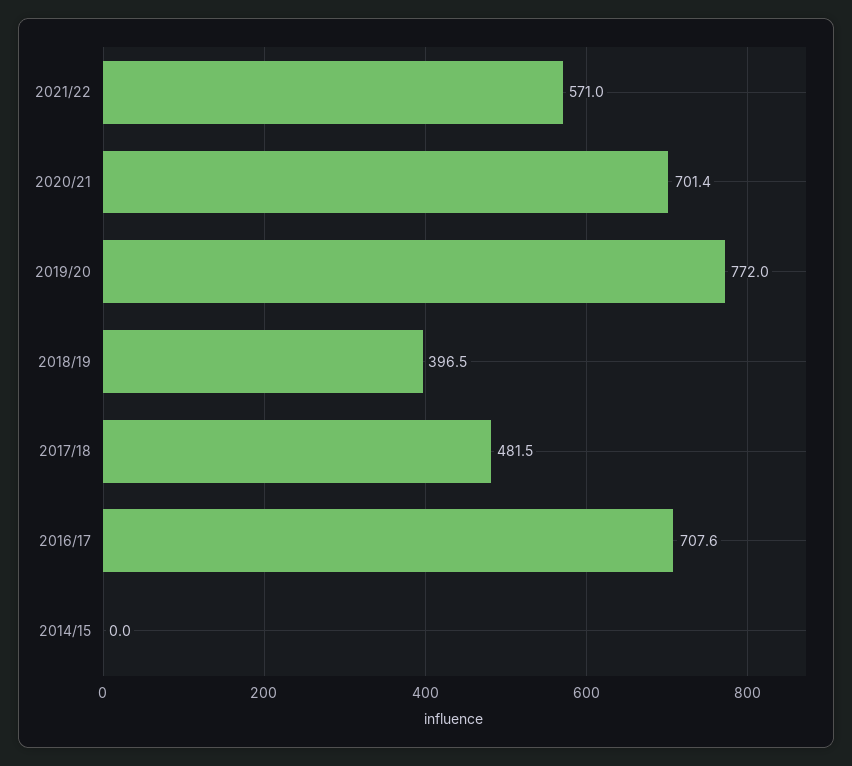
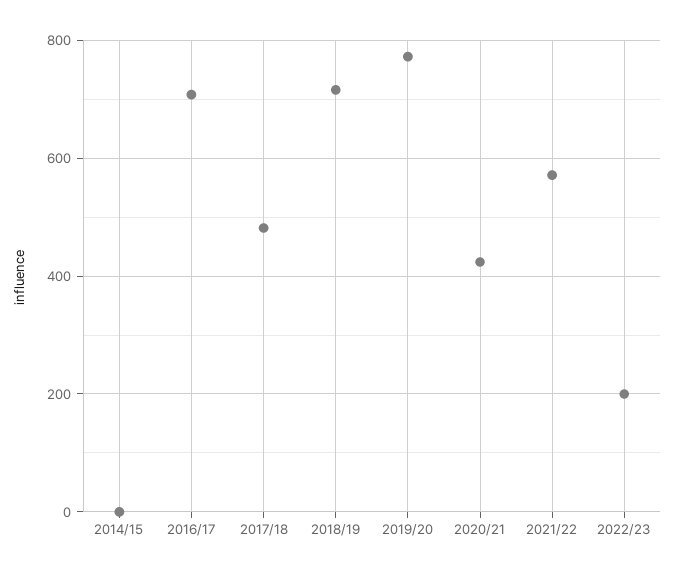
2020/21: 701.4 -> 420
2018/19: 396.5 -> 720
2022/23: none -> 200

